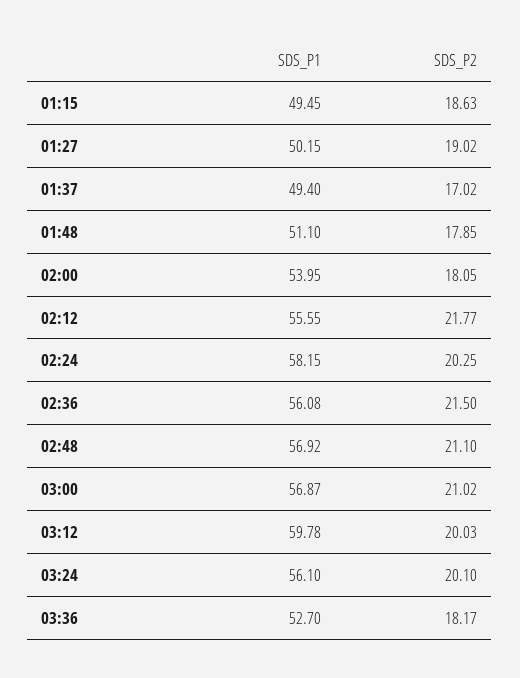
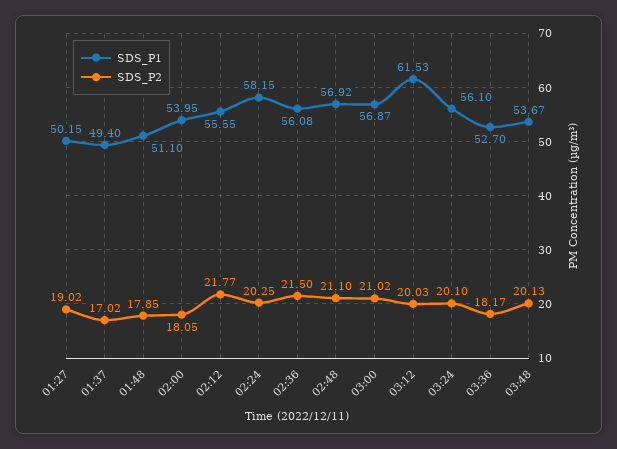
SDS_P1, 01:15: 49.45 -> none
SDS_P2, 01:15: 18.63 -> none
SDS_P1, 03:12: 59.78 -> 61.53
SDS_P1, 03:48: none -> 53.67
SDS_P2, 03:48: none -> 20.13

